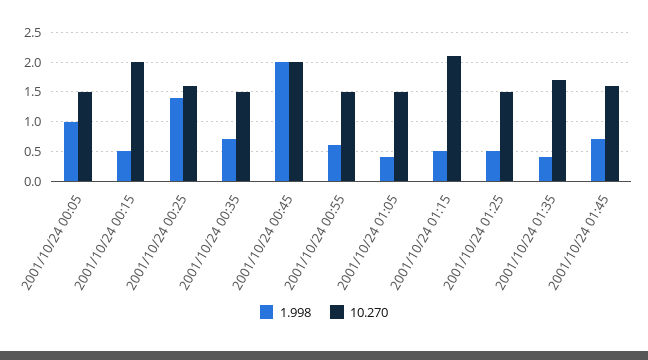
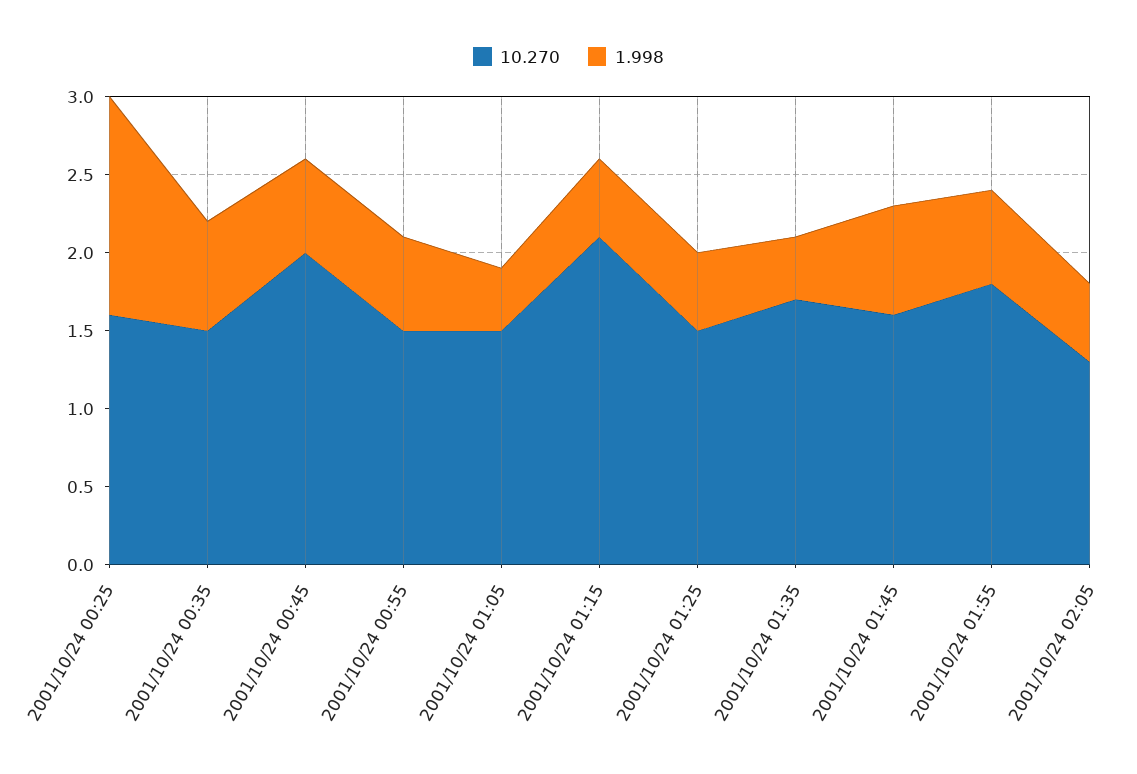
1.998, 2001/10/24 00:05: 1 -> none
10.270, 2001/10/24 00:05: 1.5 -> none
1.998, 2001/10/24 00:15: 0.5 -> none
10.270, 2001/10/24 00:15: 2 -> none
1.998, 2001/10/24 00:45: 2 -> 0.6
10.270, 2001/10/24 01:55: none -> 1.8
1.998, 2001/10/24 01:55: none -> 0.6
10.270, 2001/10/24 02:05: none -> 1.3
1.998, 2001/10/24 02:05: none -> 0.5

